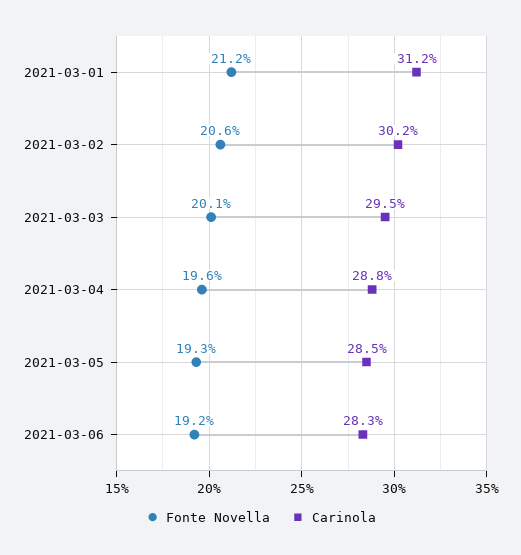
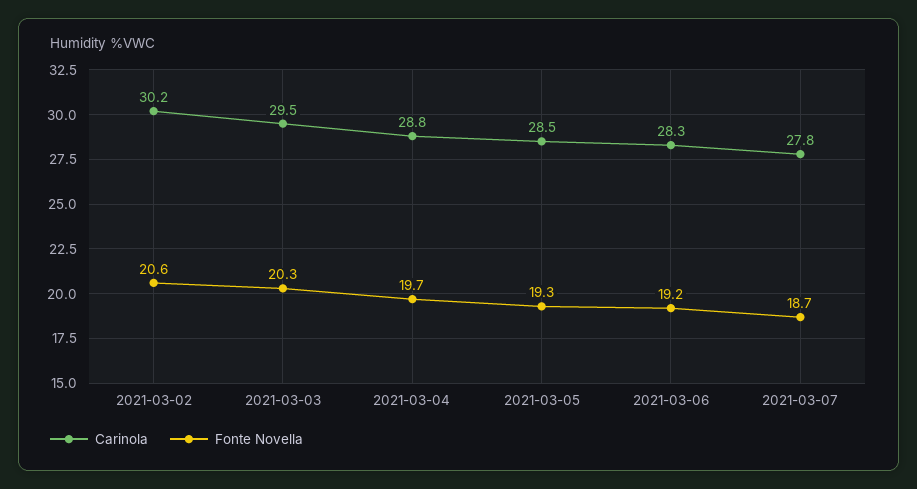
Fonte Novella, 2021-03-01: 21.2 -> none
Carinola, 2021-03-01: 31.2 -> none
Fonte Novella, 2021-03-03: 20.1 -> 20.3
Fonte Novella, 2021-03-04: 19.6 -> 19.7
Carinola, 2021-03-07: none -> 27.8
Fonte Novella, 2021-03-07: none -> 18.7

